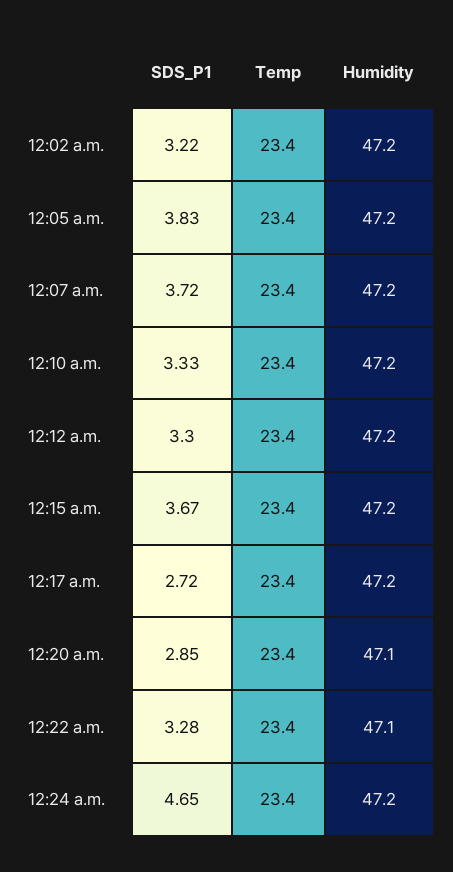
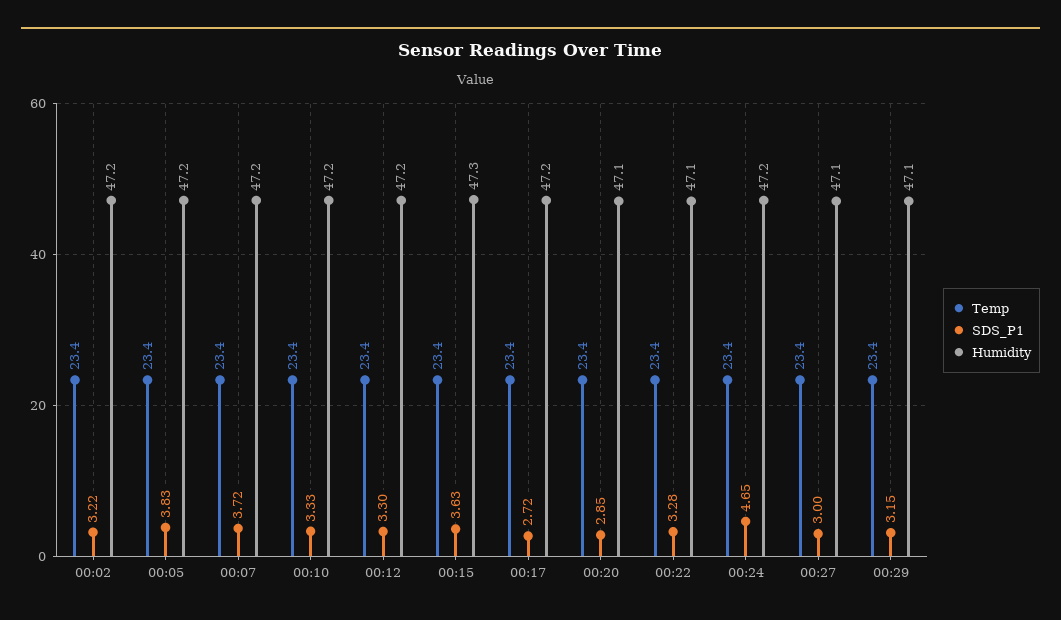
SDS_P1, 12:15 a.m.: 3.67 -> 3.63
Humidity, 12:15 a.m.: 47.2 -> 47.3
Temp, 00:27: none -> 23.4
SDS_P1, 00:27: none -> 3
Humidity, 00:27: none -> 47.1
Temp, 00:29: none -> 23.4
SDS_P1, 00:29: none -> 3.15
Humidity, 00:29: none -> 47.1

